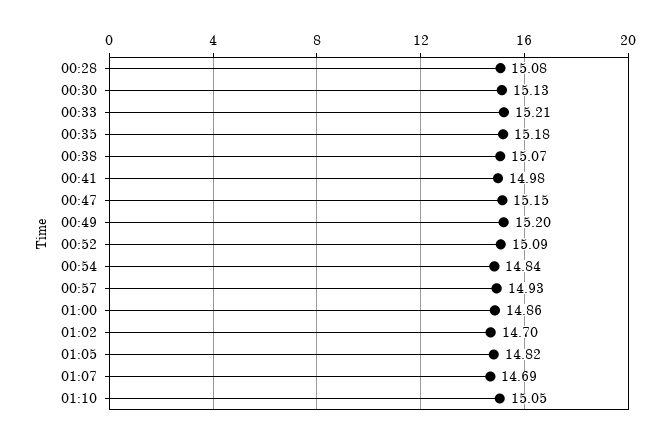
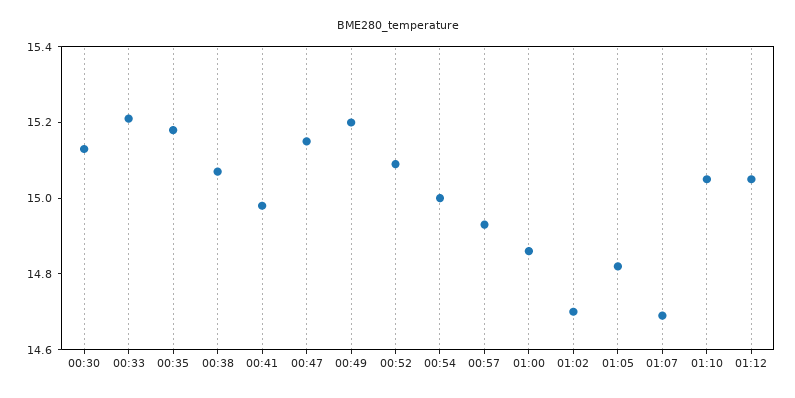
00:28: 15.08 -> none
00:54: 14.84 -> 15
01:12: none -> 15.05

